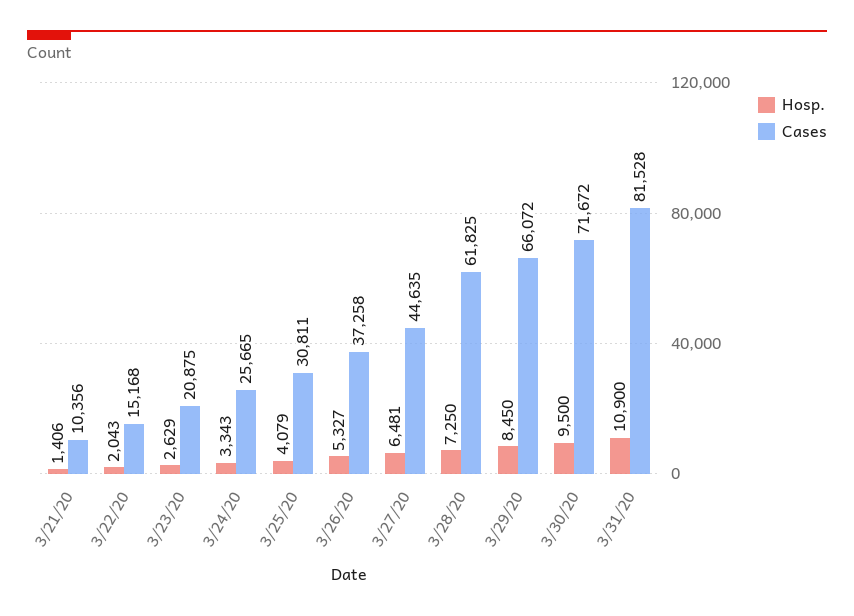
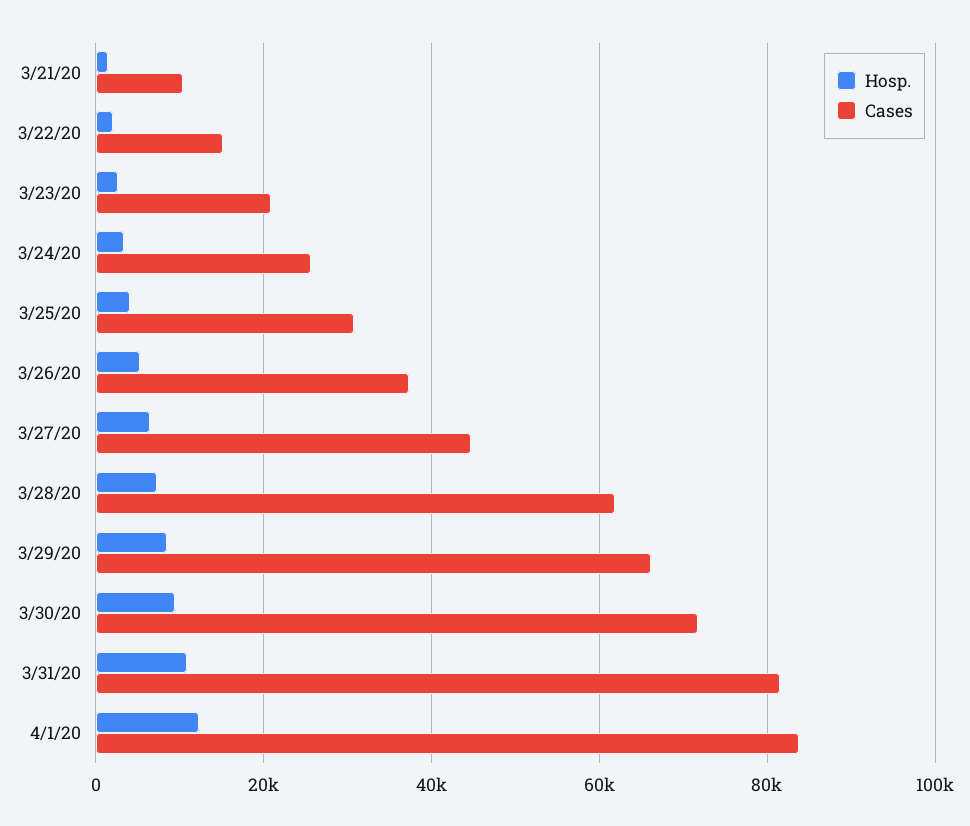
Hosp., 4/1/20: none -> 12000
Cases, 4/1/20: none -> 84000

